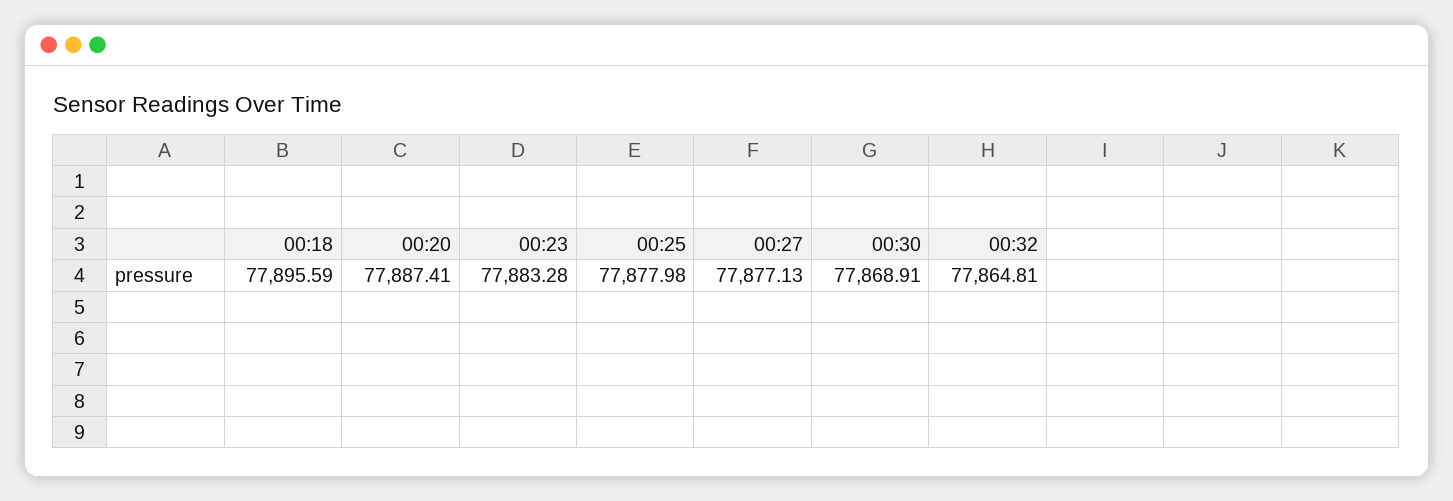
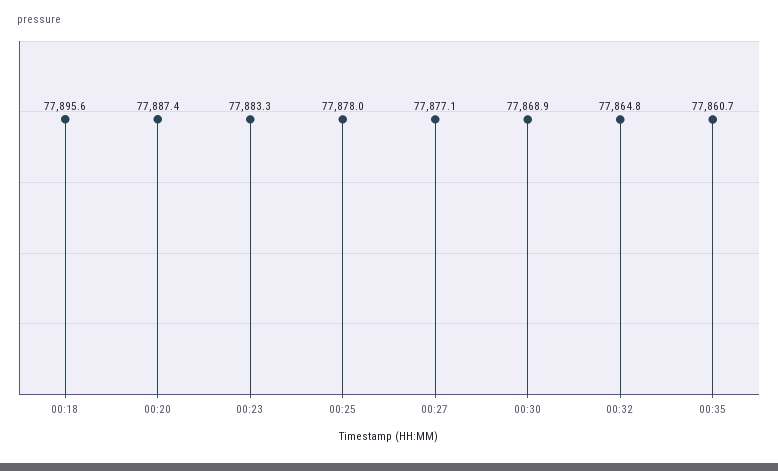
00:35: none -> 77860.7

